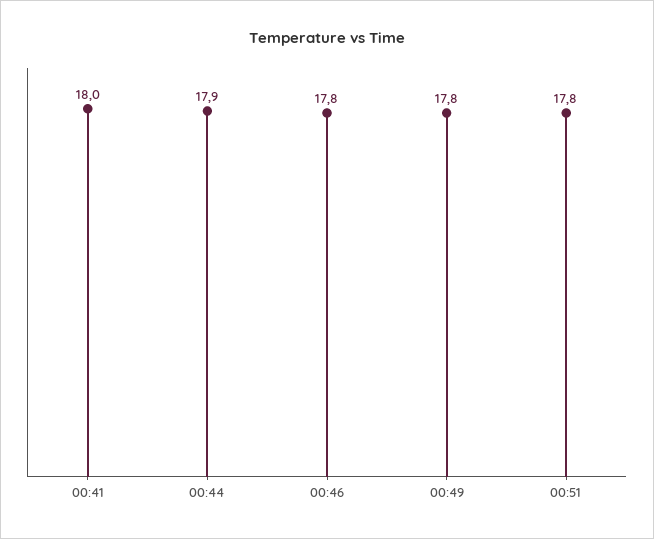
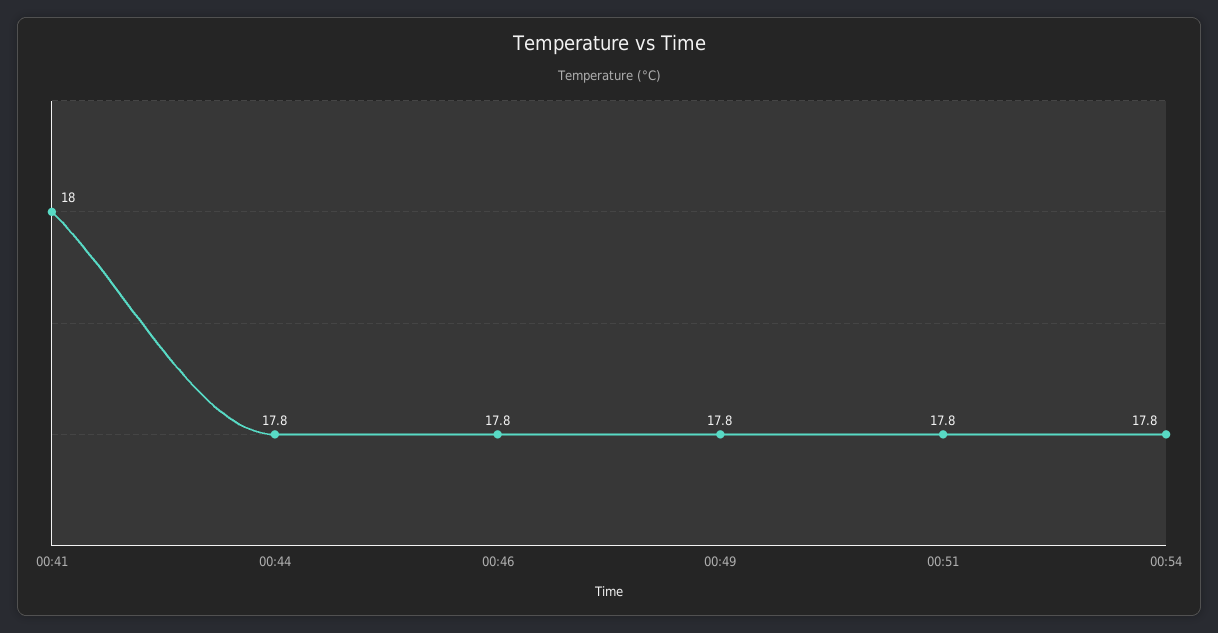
00:44: 17.9 -> 17.8
00:54: none -> 17.8

